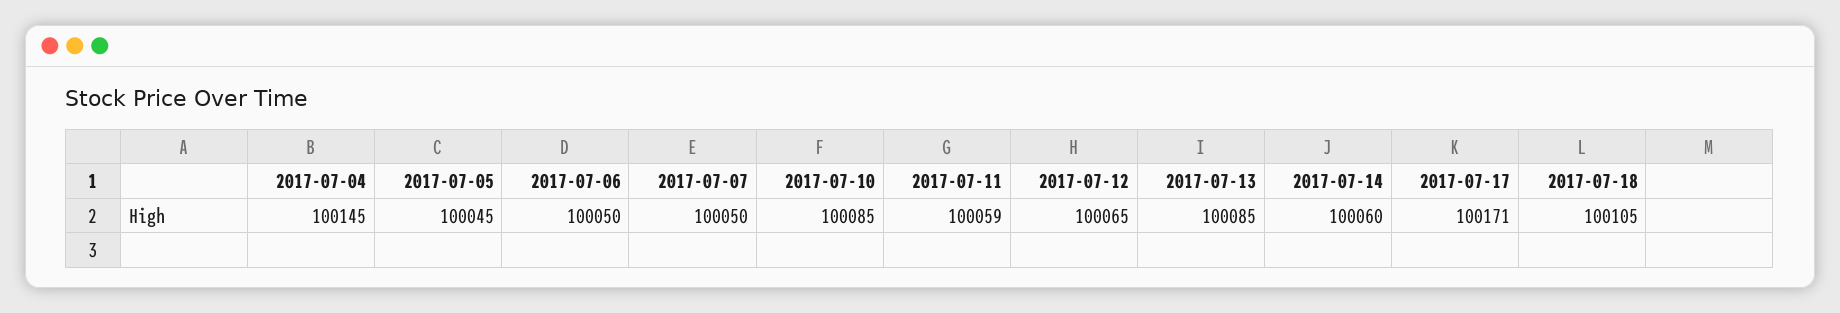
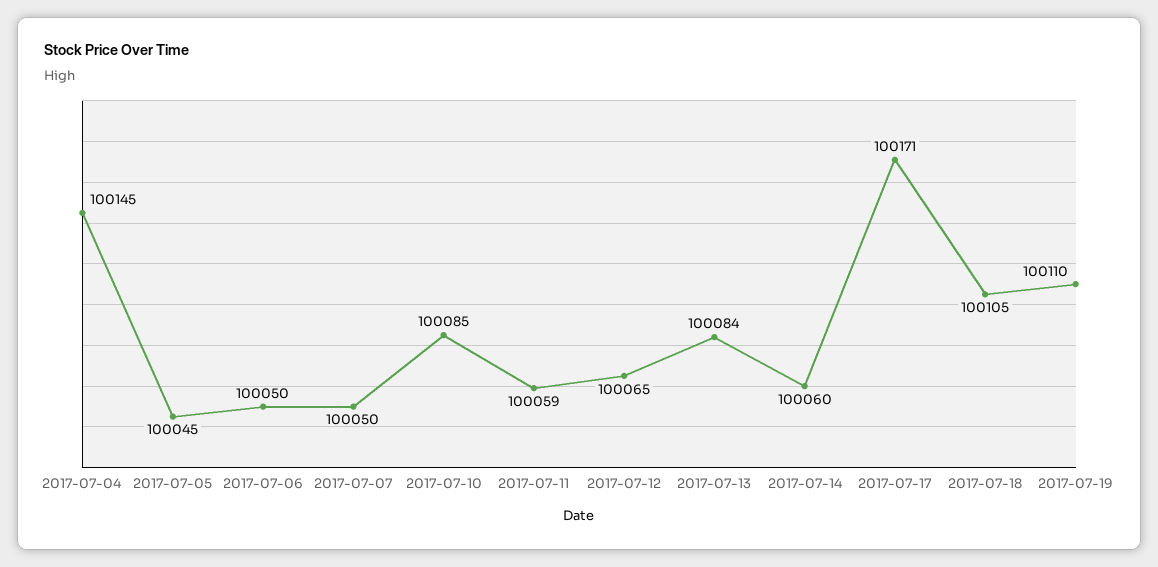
2017-07-13: 100085 -> 100084
2017-07-19: none -> 100110

